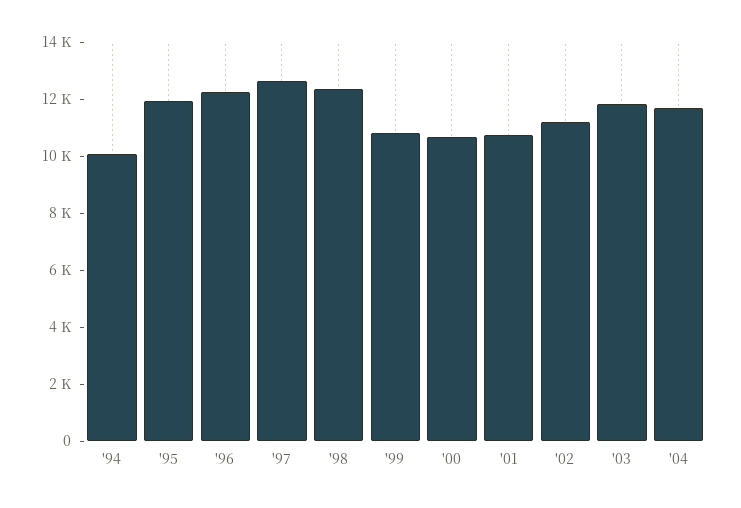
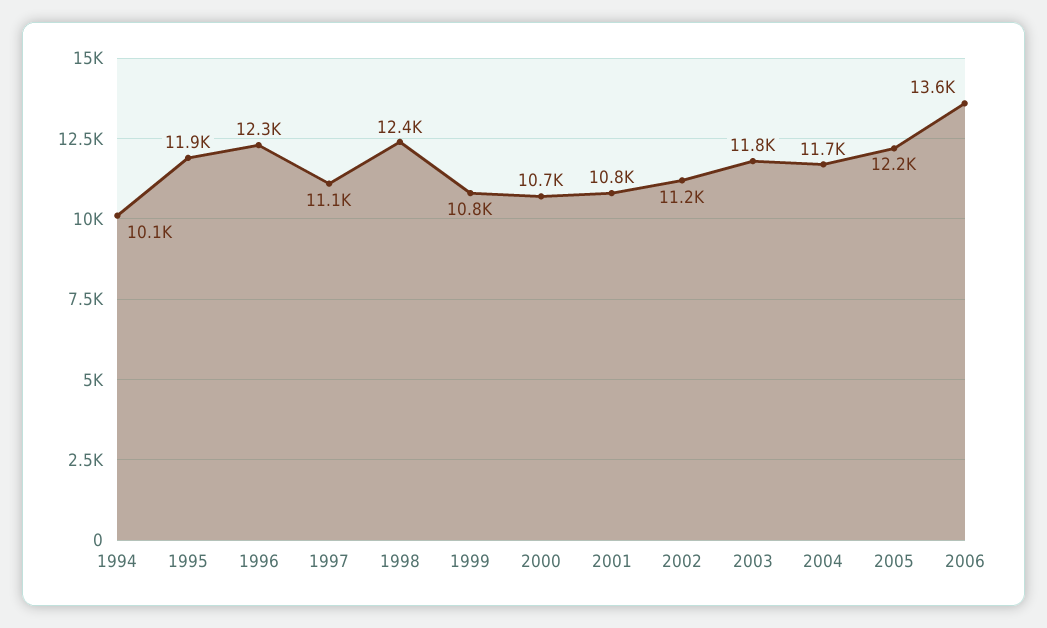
'97: 12500 -> 11100
2005: none -> 12200
2006: none -> 13600

